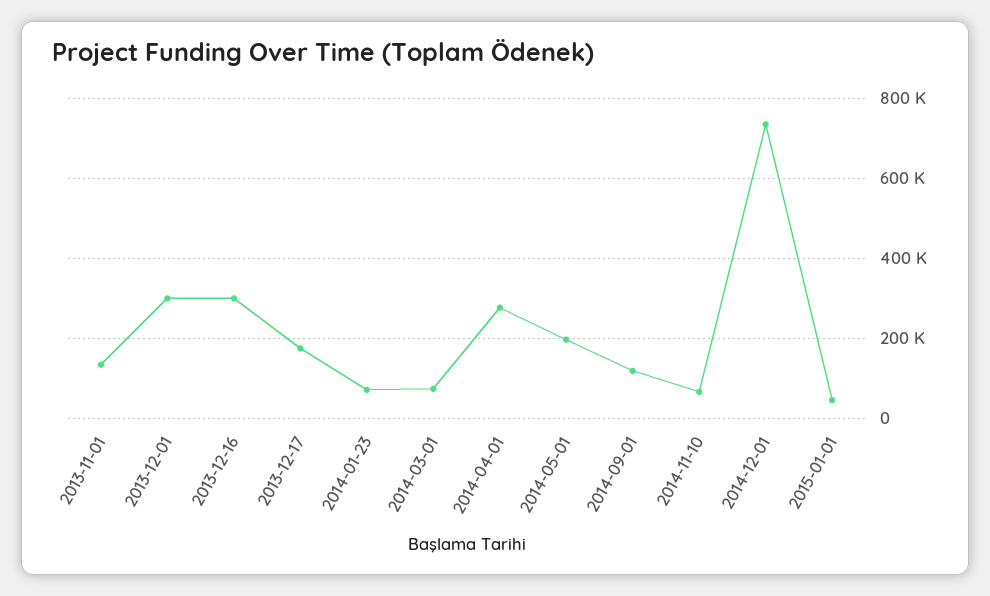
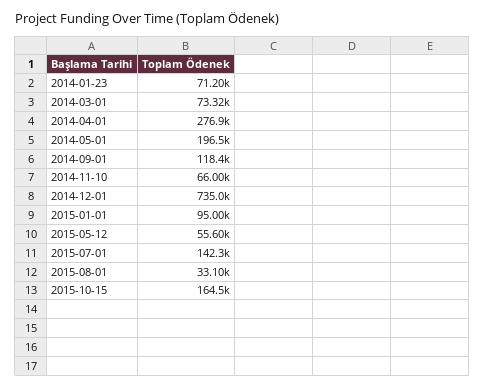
2013-11-01: 140000 -> none
2013-12-01: 300000 -> none
2013-12-16: 300000 -> none
2013-12-17: 180000 -> none
2015-01-01: 40000 -> 95000
2015-05-12: none -> 55600
2015-07-01: none -> 142300
2015-08-01: none -> 33100
2015-10-15: none -> 164500

